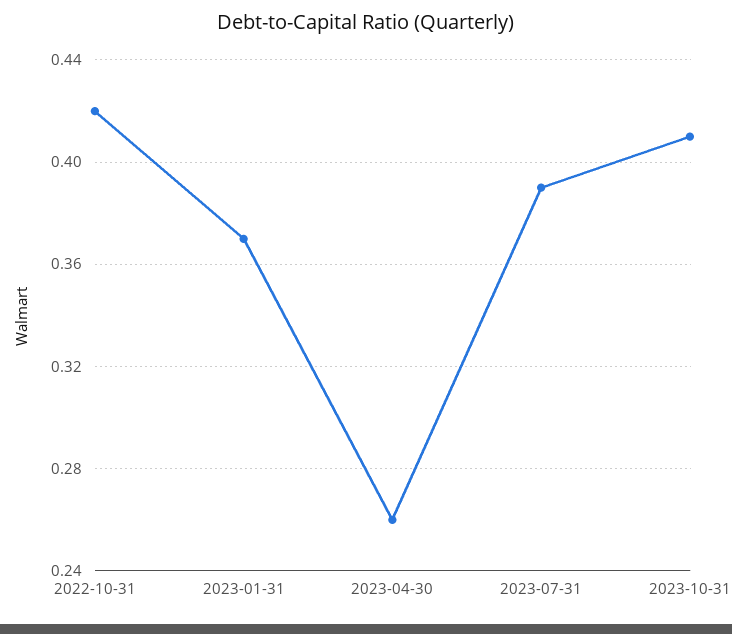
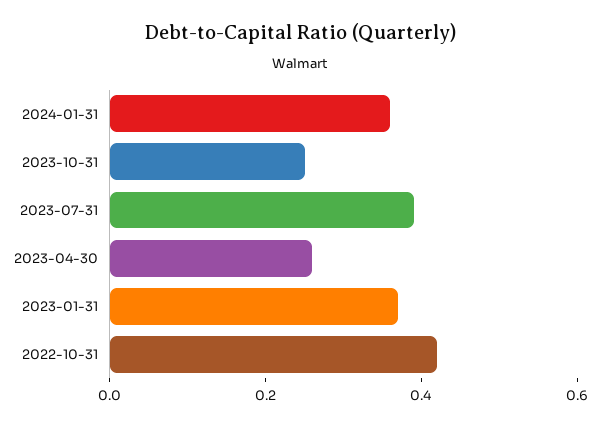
2023-10-31: 0.41 -> 0.25
2024-01-31: none -> 0.35

